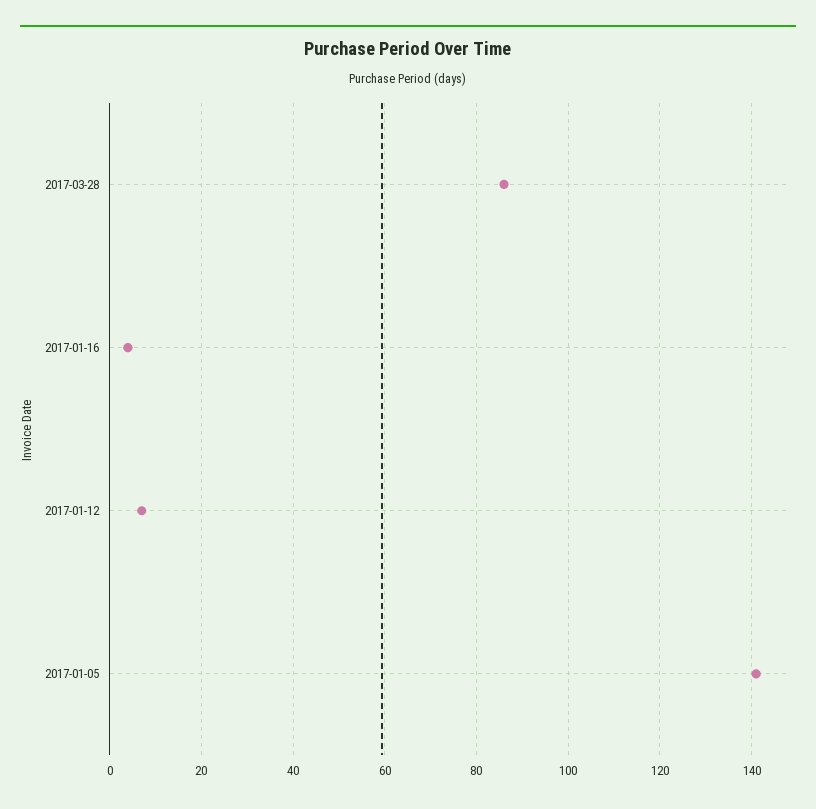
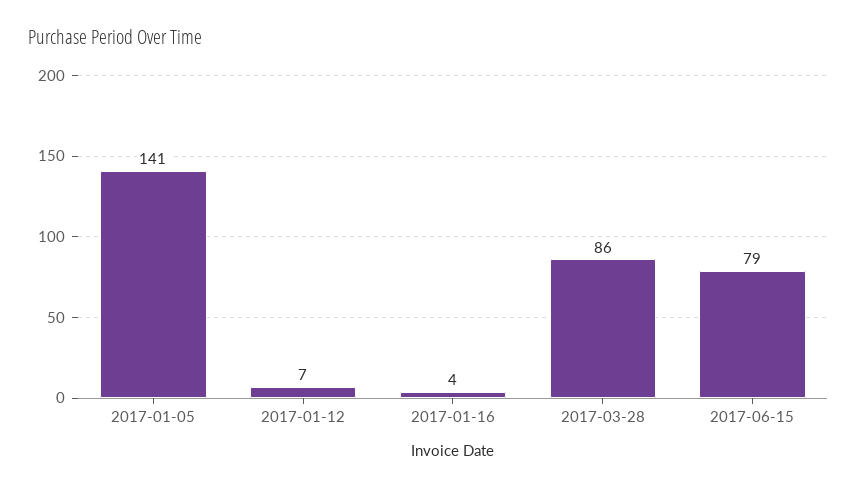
2017-06-15: none -> 79

